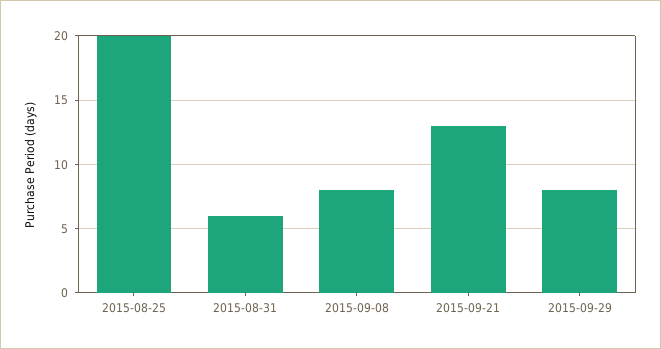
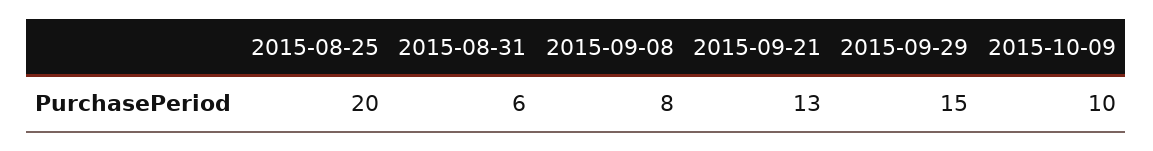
2015-09-29: 8 -> 15
2015-10-09: none -> 10

